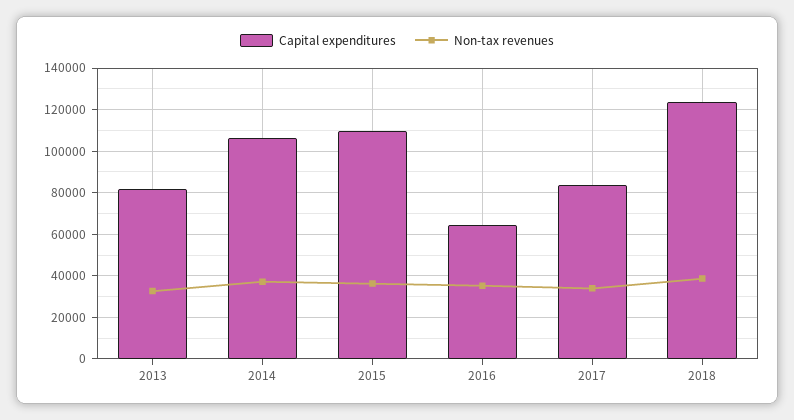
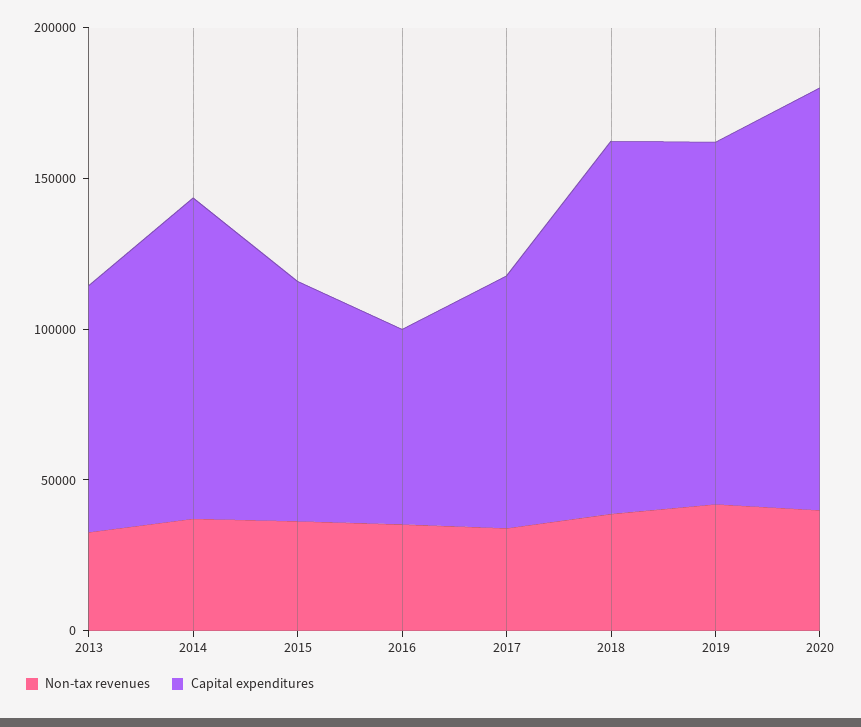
Capital expenditures, 2015: 110000 -> 80000
Non-tax revenues, 2019: none -> 40000
Capital expenditures, 2019: none -> 120000
Non-tax revenues, 2020: none -> 40000
Capital expenditures, 2020: none -> 140000

